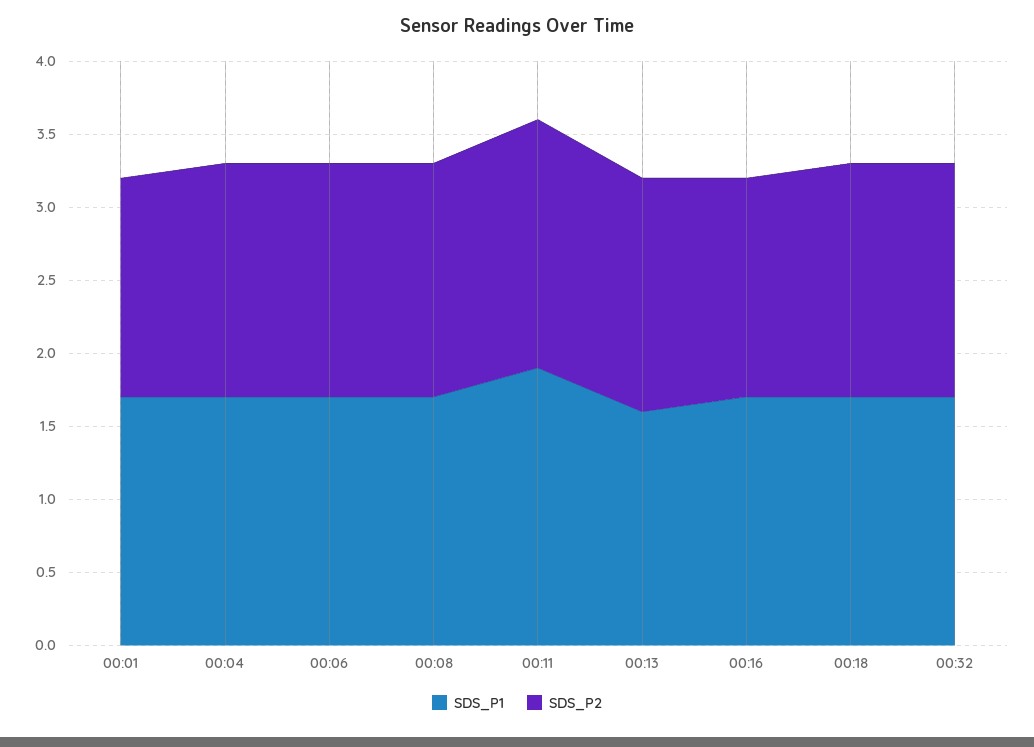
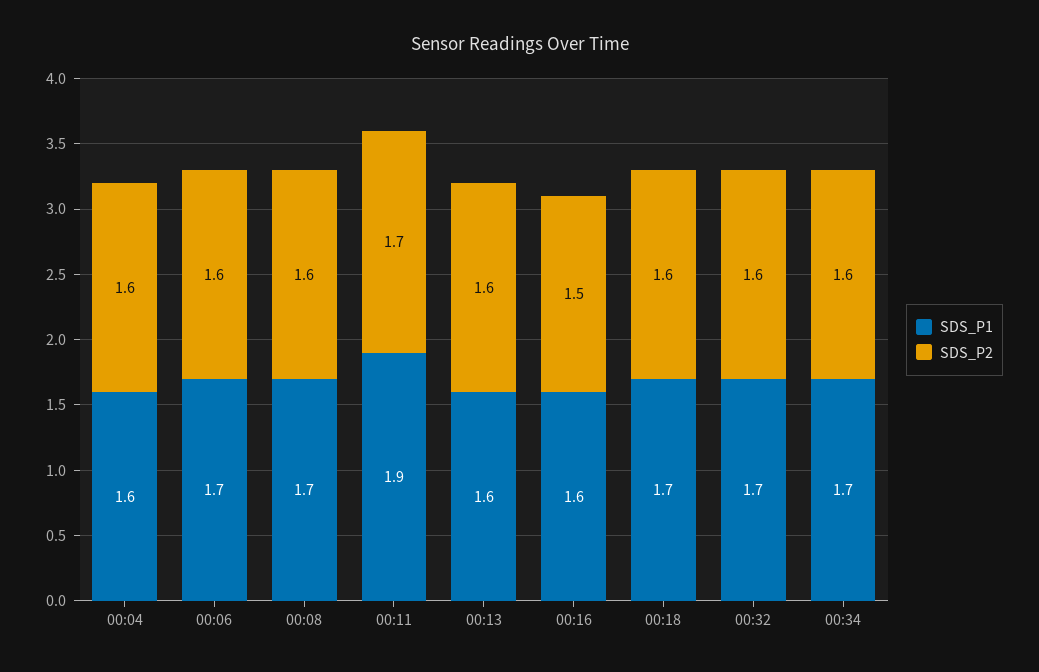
SDS_P1, 00:01: 1.7 -> none
SDS_P2, 00:01: 1.5 -> none
SDS_P1, 00:04: 1.7 -> 1.6
SDS_P1, 00:16: 1.7 -> 1.6
SDS_P1, 00:34: none -> 1.7
SDS_P2, 00:34: none -> 1.6

